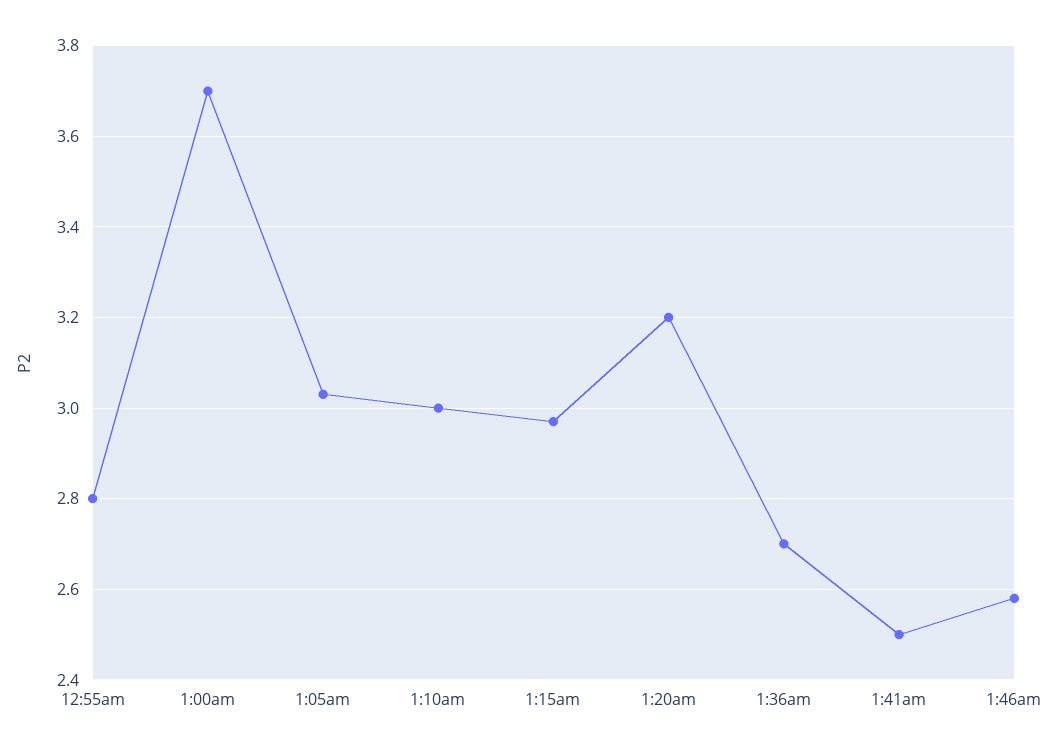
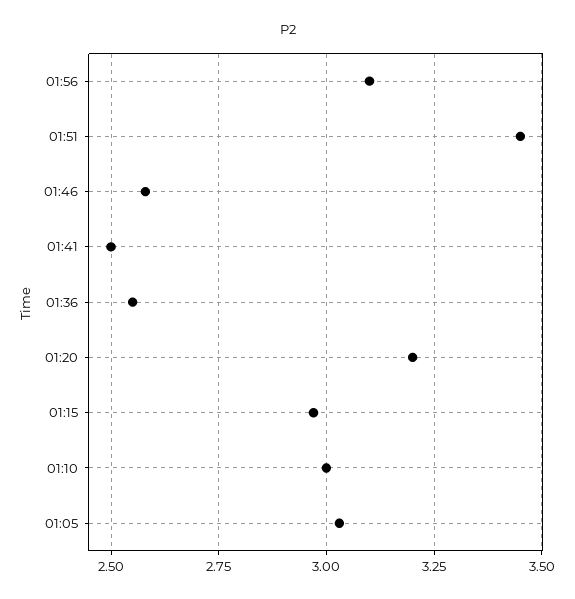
12:55am: 2.8 -> none
1:00am: 3.7 -> none
1:36am: 2.7 -> 2.55
01:56: none -> 3.1
01:51: none -> 3.45

